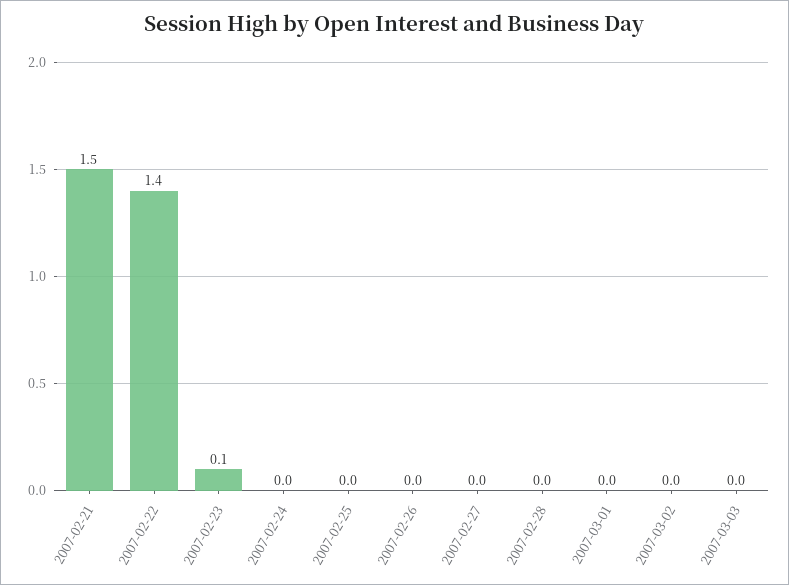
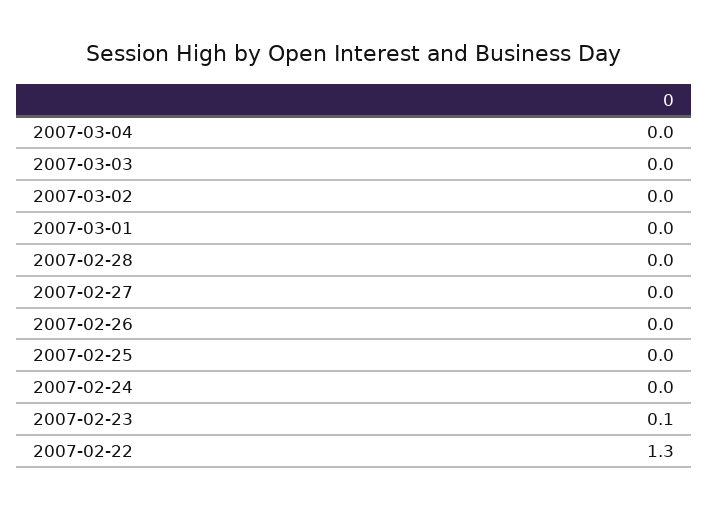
2007-02-21: 1.5 -> none
2007-02-22: 1.4 -> 1.3
2007-03-04: none -> 0

